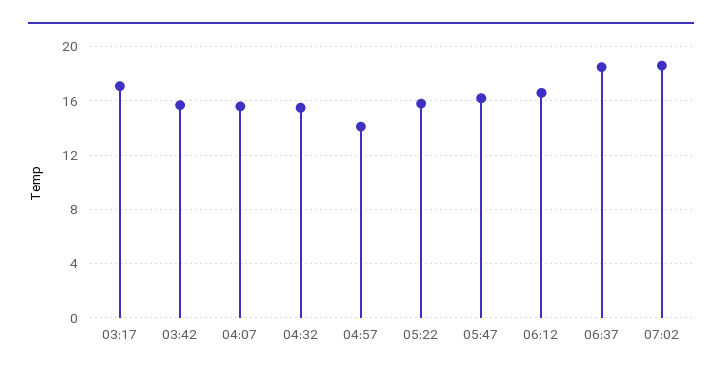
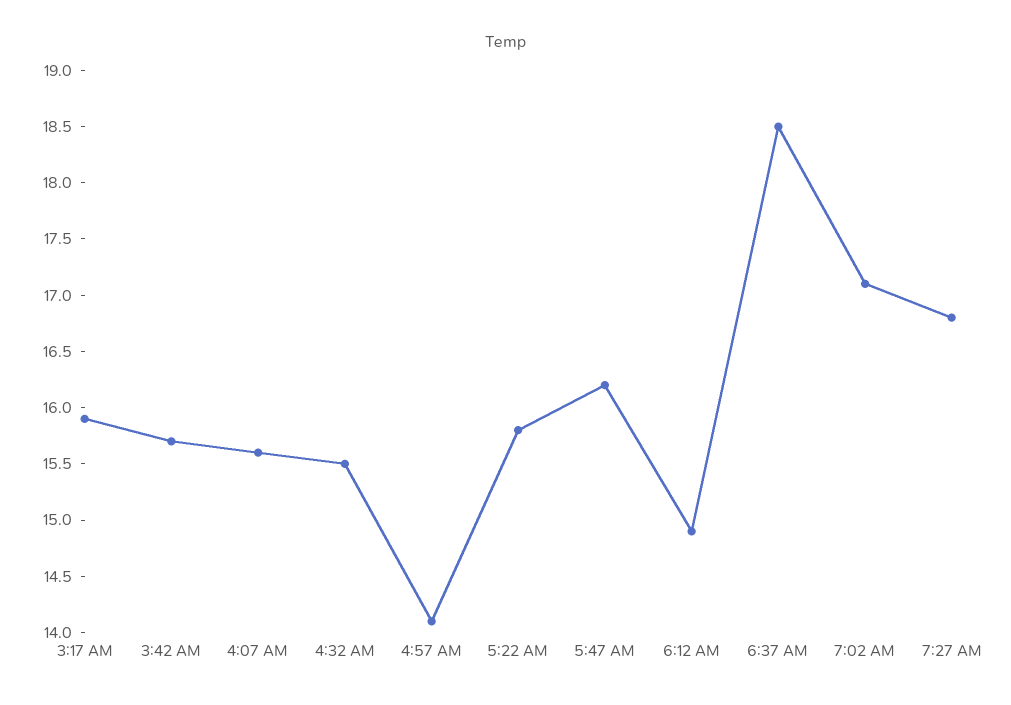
03:17: 17 -> 15.9
06:12: 16.5 -> 14.9
07:02: 18.5 -> 17.1
7:27 AM: none -> 16.8

